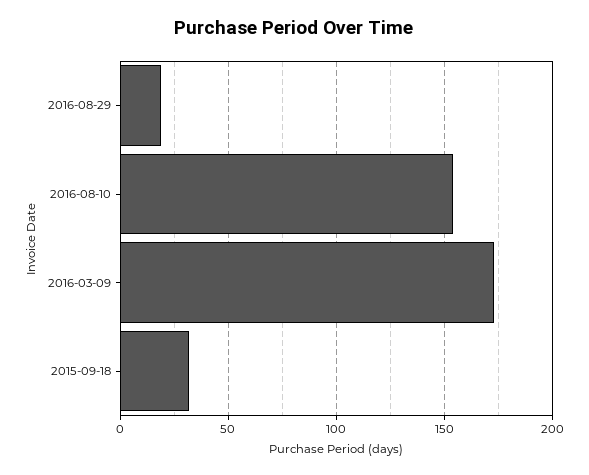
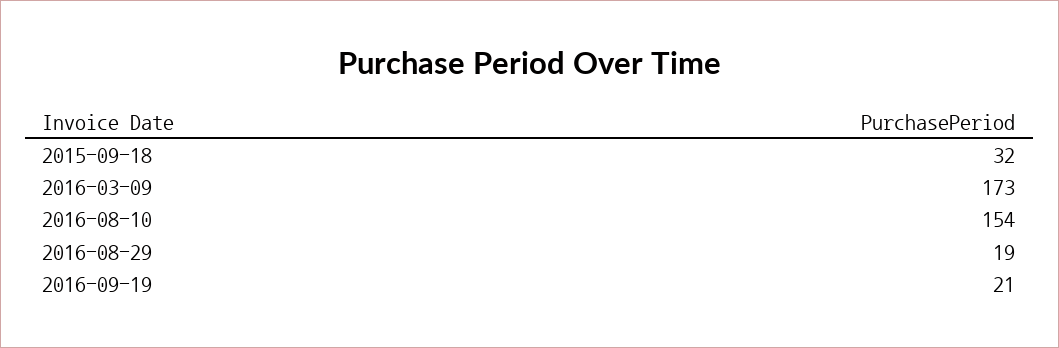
2016-09-19: none -> 21

